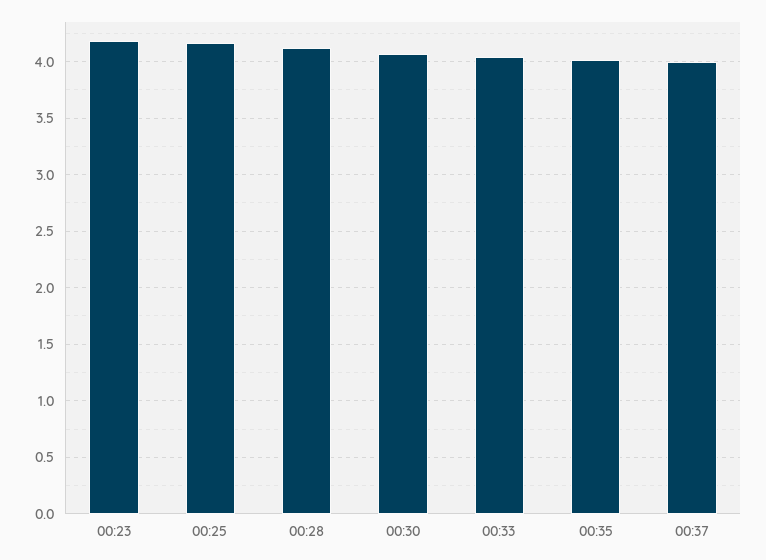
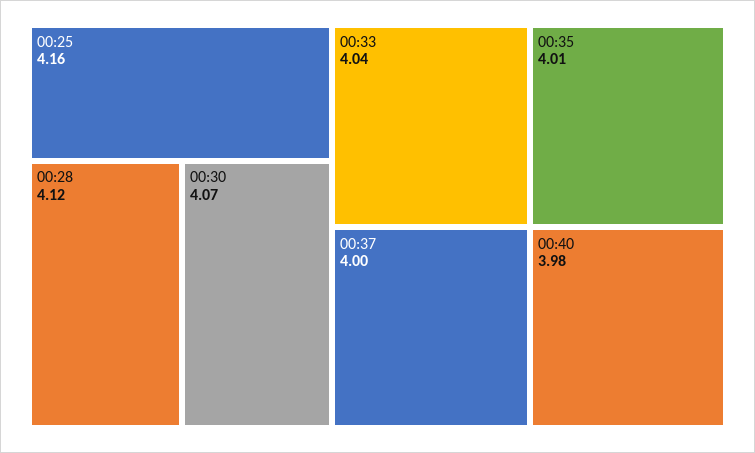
00:23: 4.2 -> none
00:40: none -> 3.98

